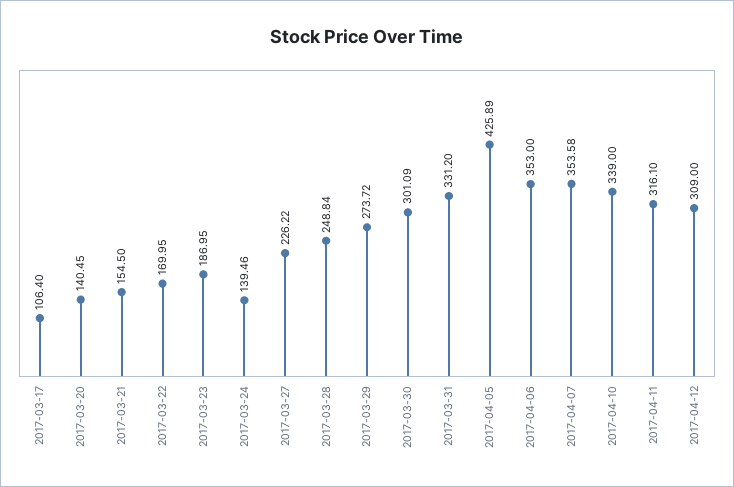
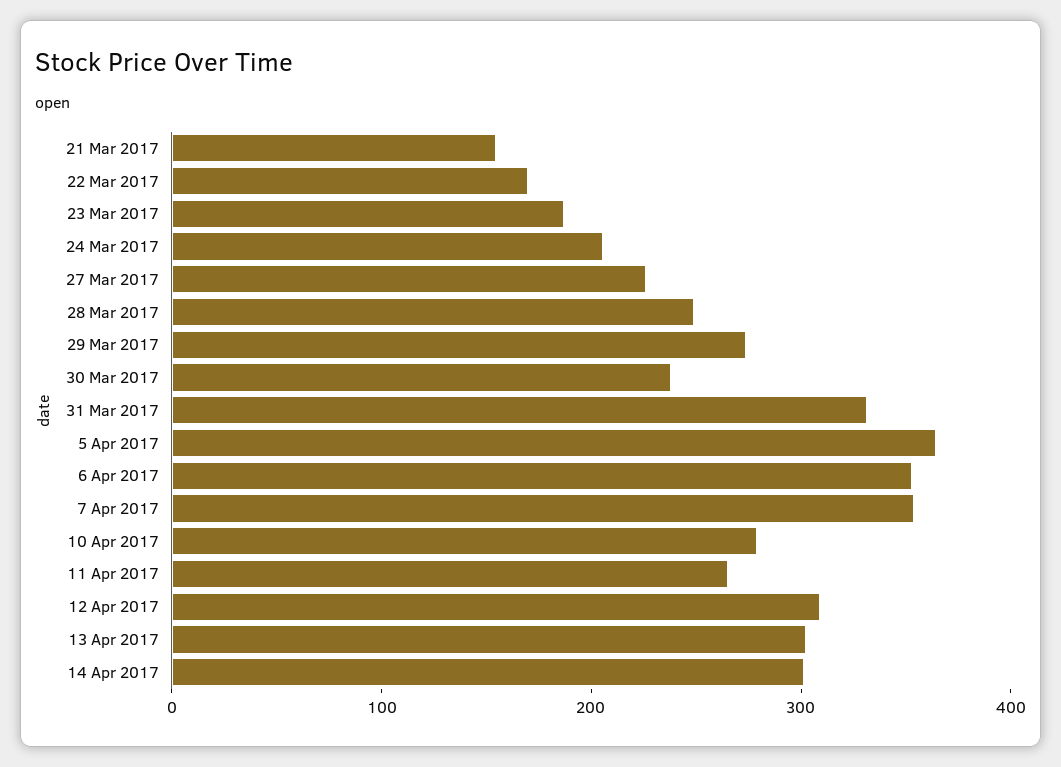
2017-03-17: 106.4 -> none
2017-03-20: 140.45 -> none
2017-03-24: 139.46 -> 200
2017-03-30: 301.09 -> 240
2017-04-05: 425.89 -> 360
2017-04-10: 339 -> 280
2017-04-11: 316.1 -> 260
13 Apr 2017: none -> 300
14 Apr 2017: none -> 300

